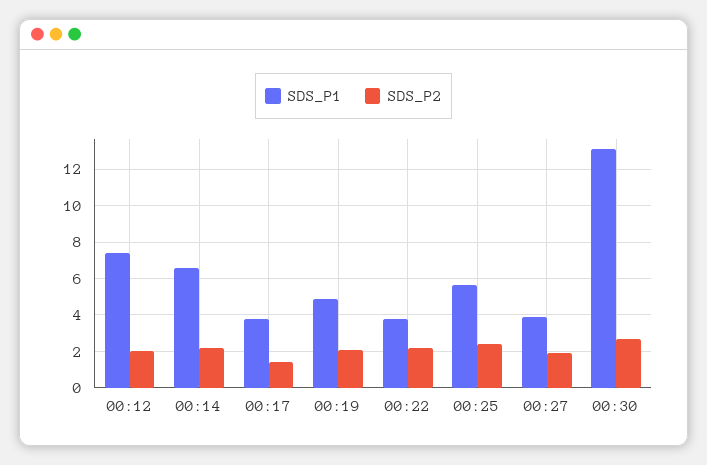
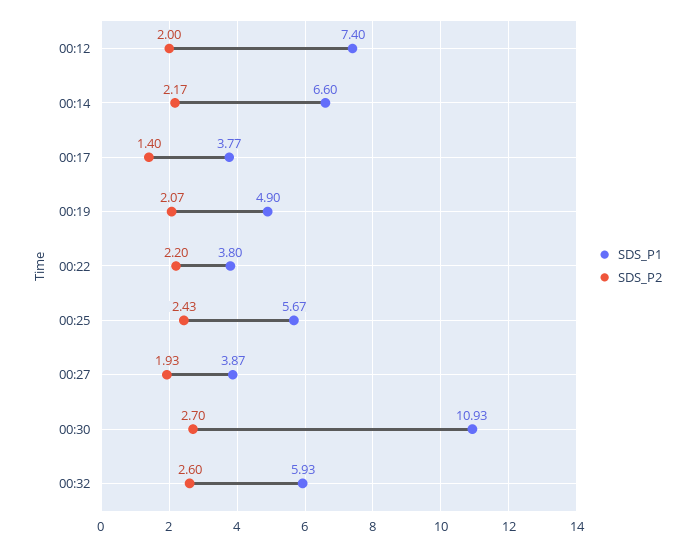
SDS_P1, 00:30: 13 -> 10.93
SDS_P1, 00:32: none -> 5.93
SDS_P2, 00:32: none -> 2.6

